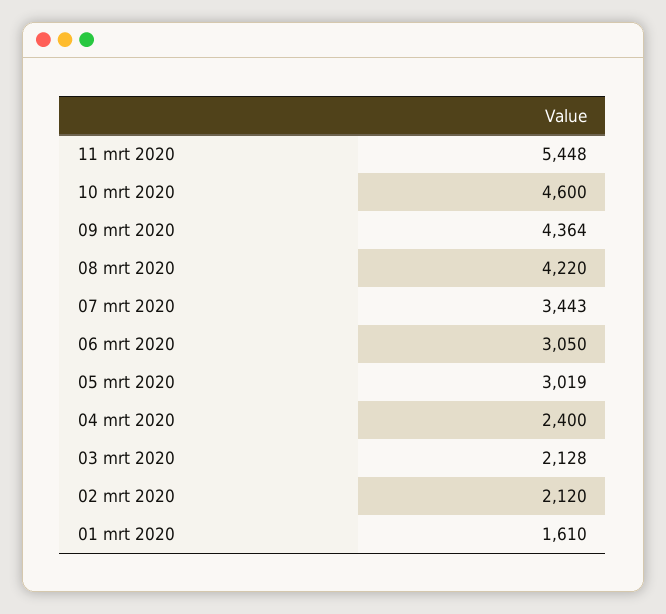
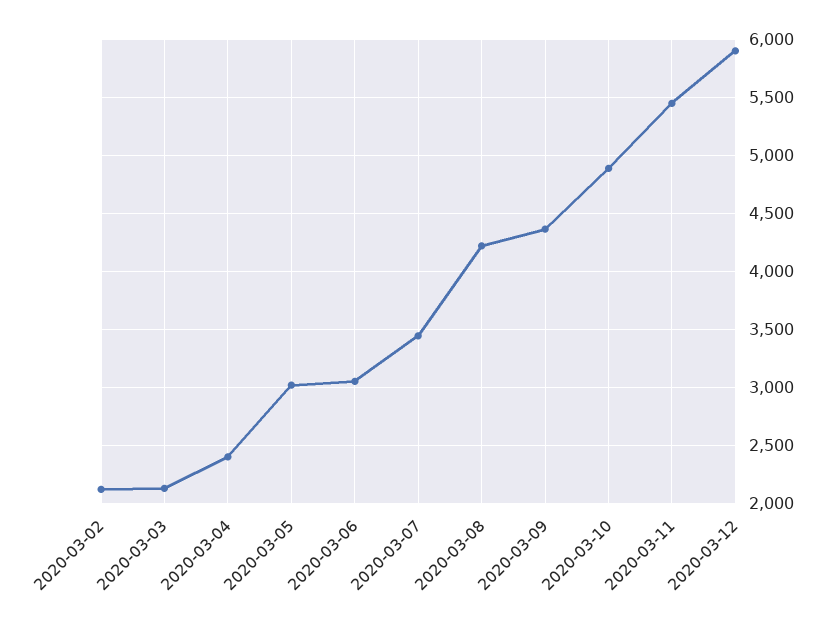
10 mrt 2020: 4600 -> 4900
01 mrt 2020: 1610 -> none
2020-03-12: none -> 5900

